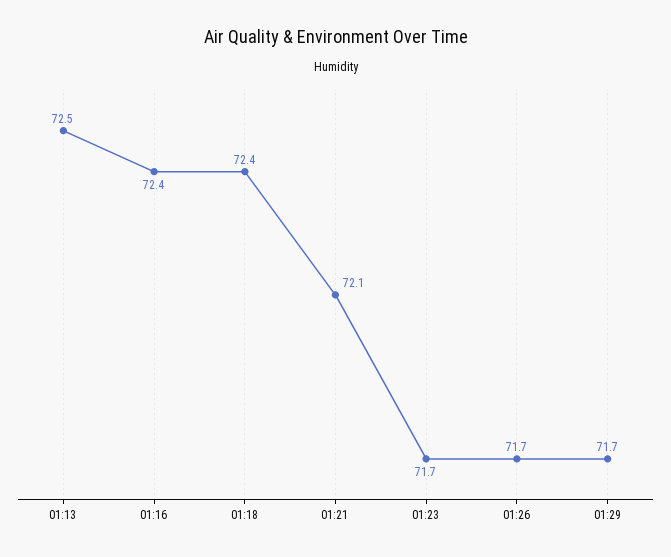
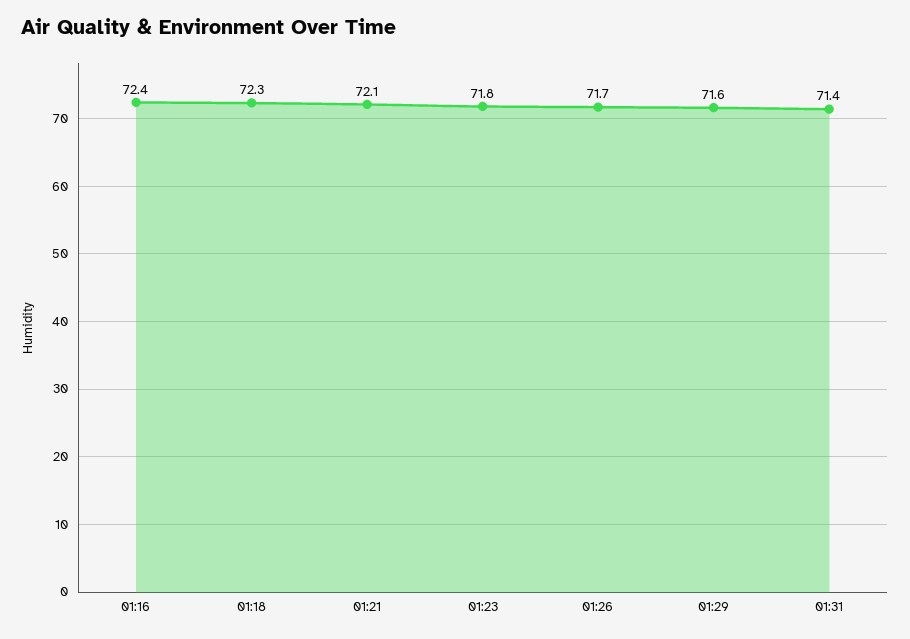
01:13: 72.5 -> none
01:18: 72.4 -> 72.3
01:23: 71.7 -> 71.8
01:29: 71.7 -> 71.6
01:31: none -> 71.4

